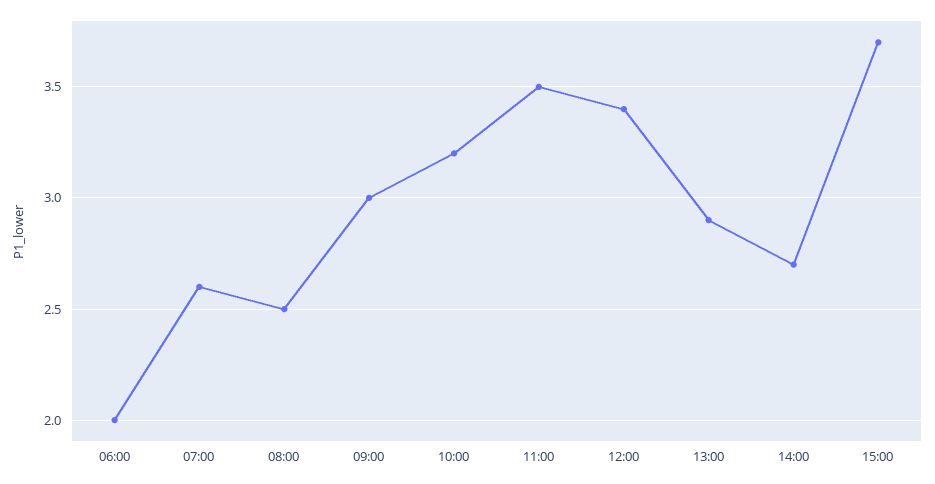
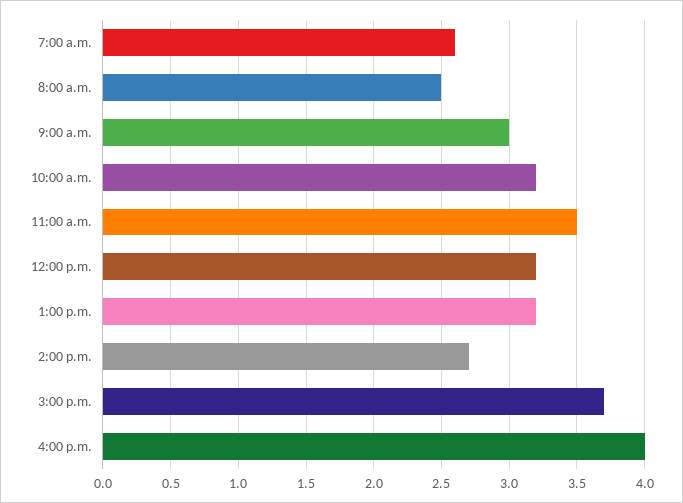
06:00: 2 -> none
12:00: 3.4 -> 3.2
13:00: 2.9 -> 3.2
4:00 p.m.: none -> 4

